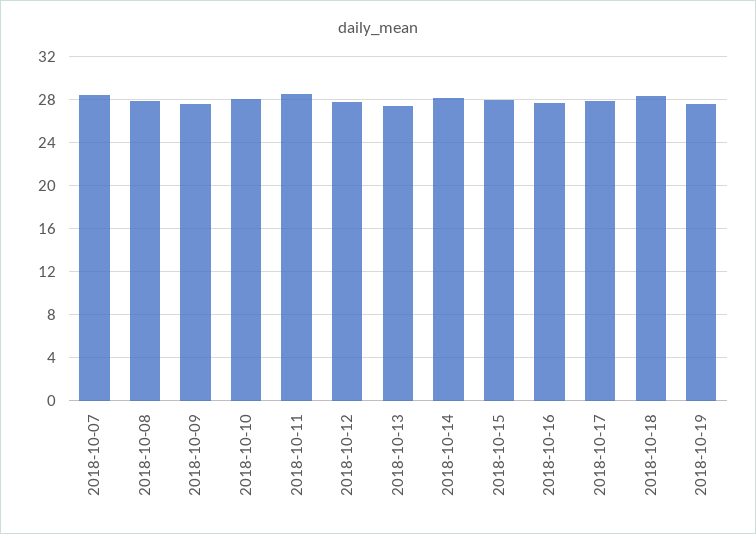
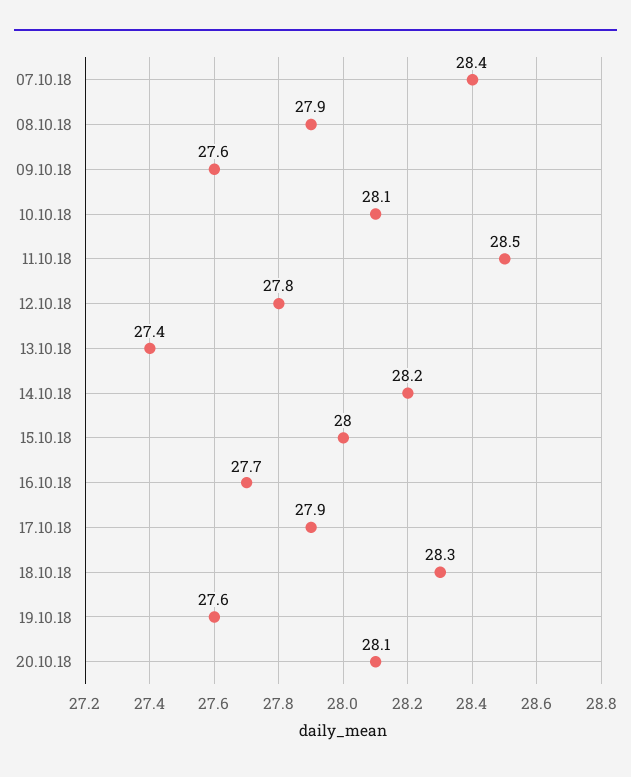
20.10.18: none -> 28.1

